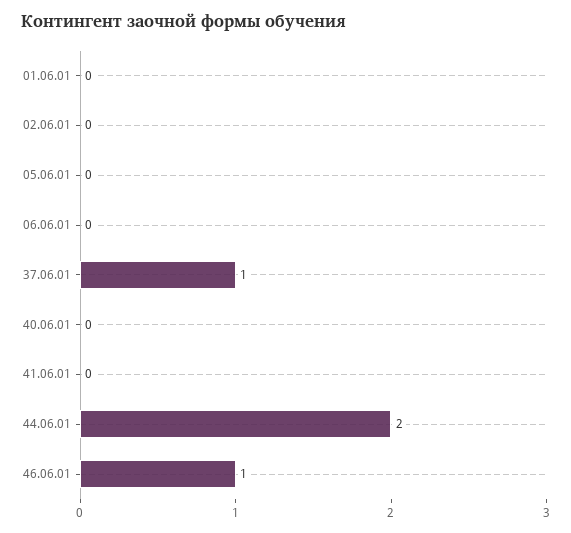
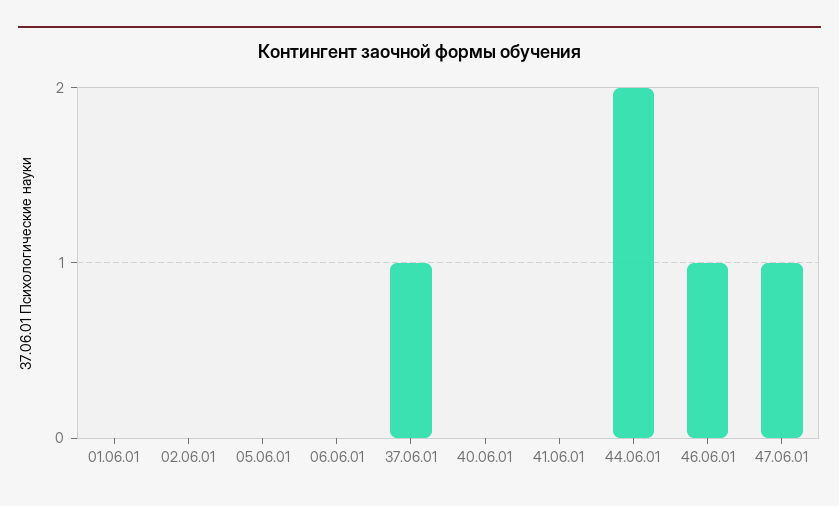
47.06.01: none -> 1

